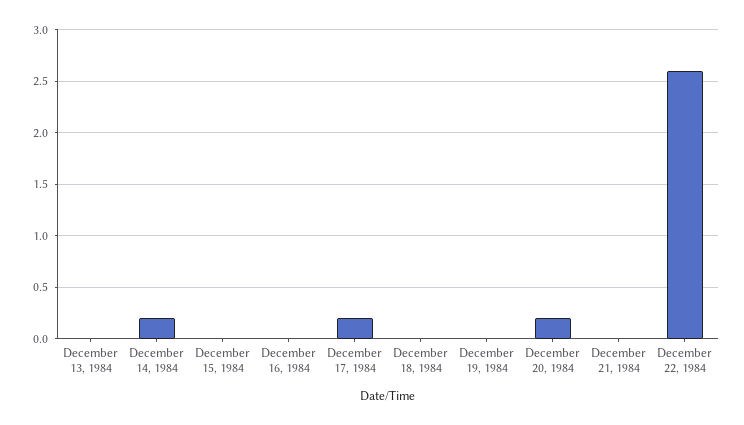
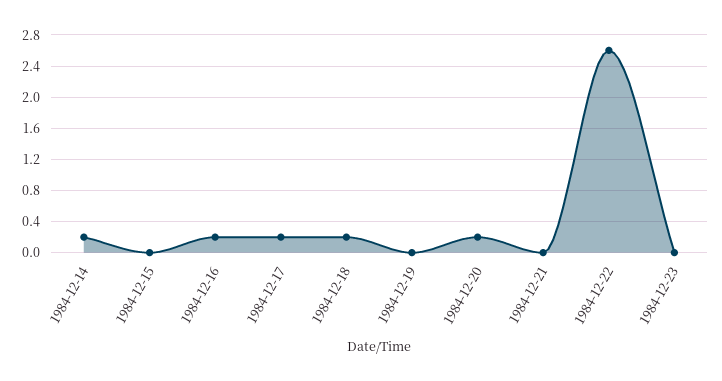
December 13, 1984: 0 -> none
December 16, 1984: 0 -> 0.2
December 18, 1984: 0 -> 0.2
1984-12-23: none -> 0

